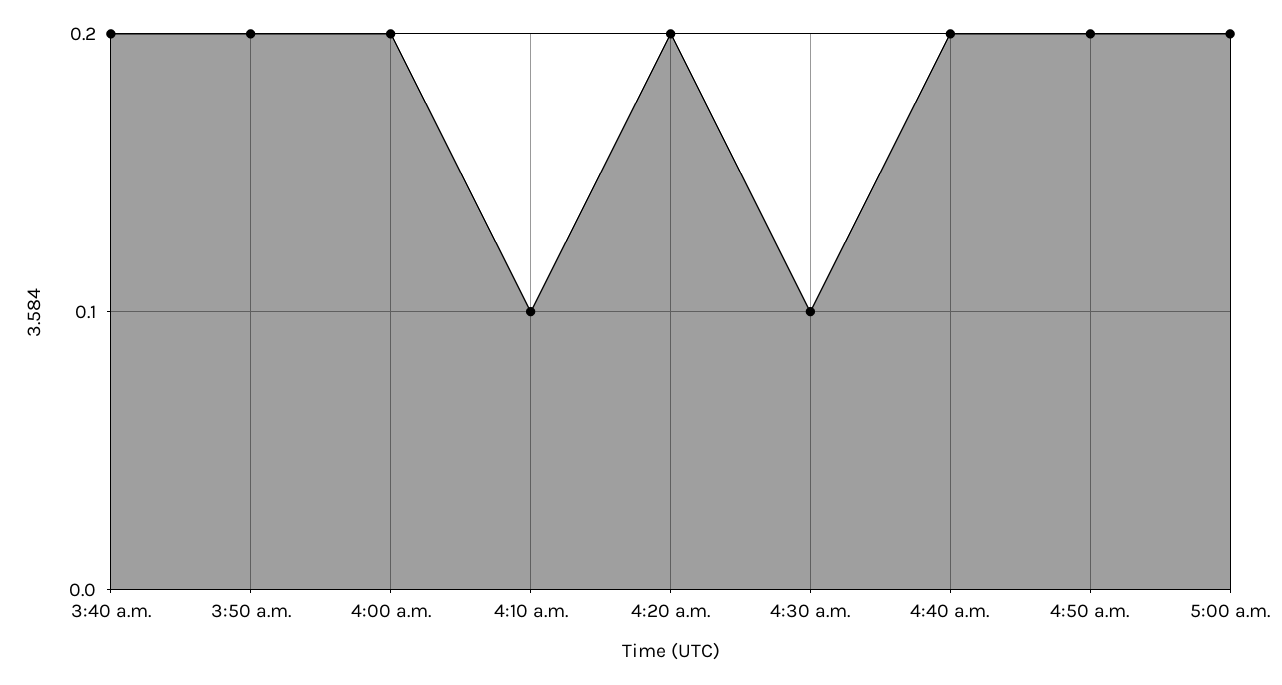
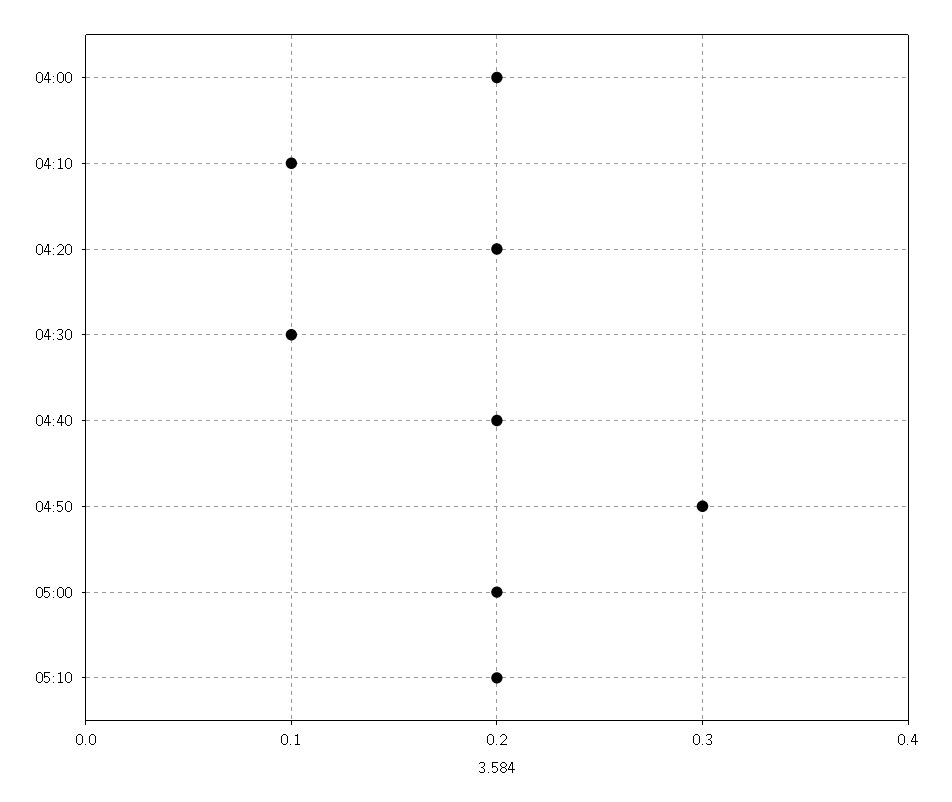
3:40 a.m.: 0.2 -> none
3:50 a.m.: 0.2 -> none
4:50 a.m.: 0.2 -> 0.3
05:10: none -> 0.2

